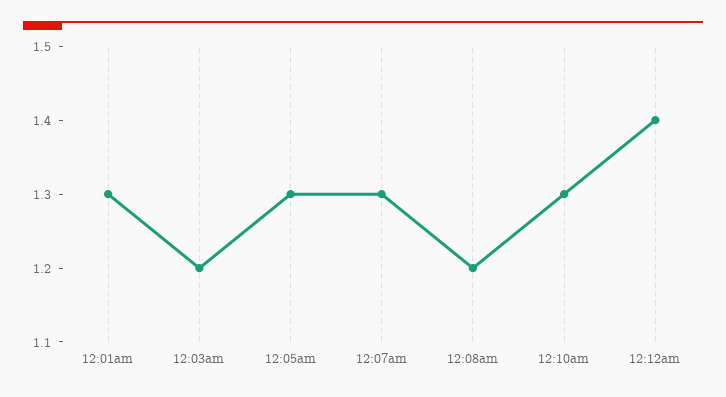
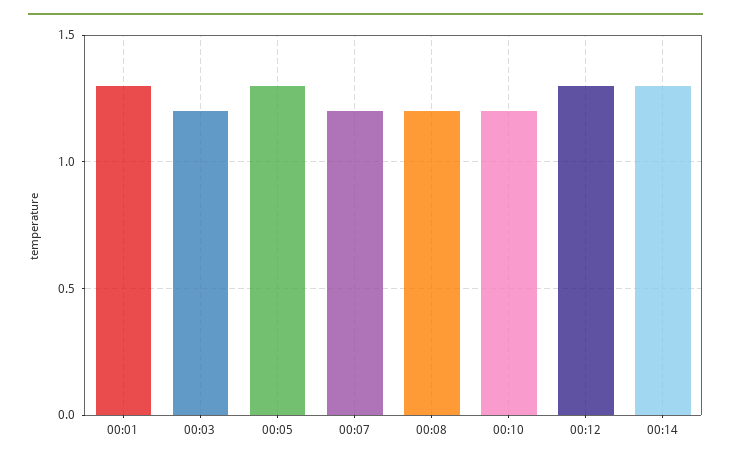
12:07am: 1.3 -> 1.2
12:10am: 1.3 -> 1.2
12:12am: 1.4 -> 1.3
00:14: none -> 1.3

